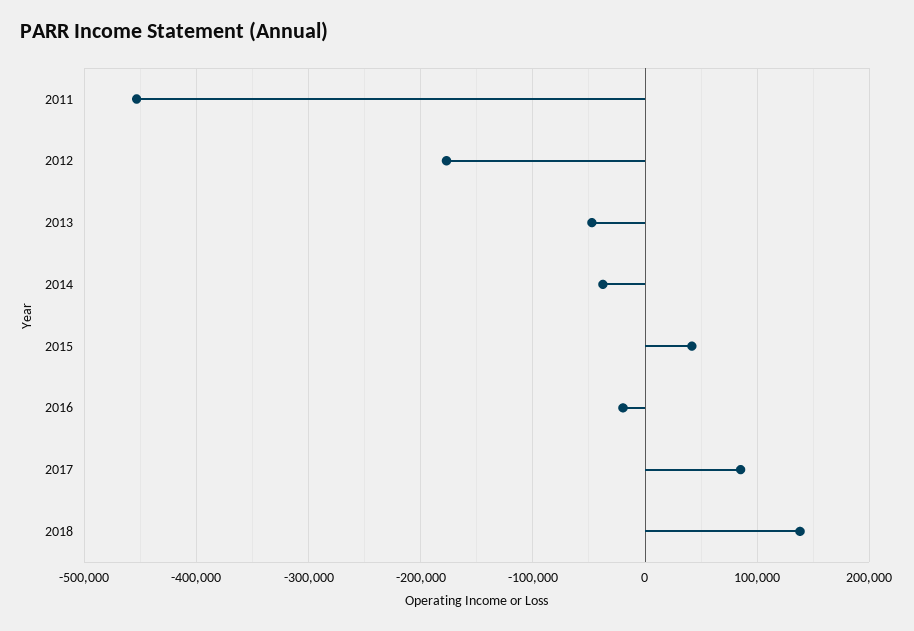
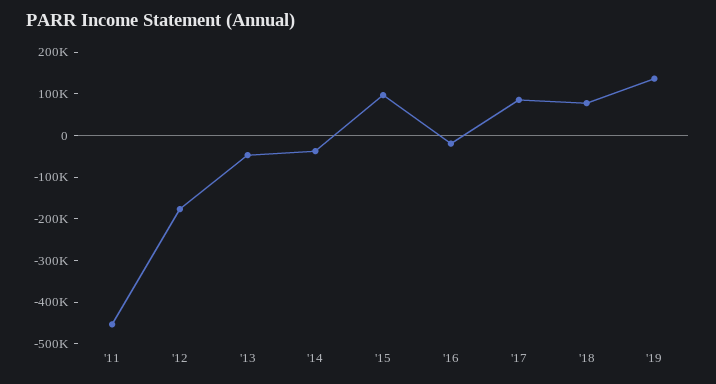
2015: 40000 -> 100000
2018: 140000 -> 80000
'19: none -> 140000

